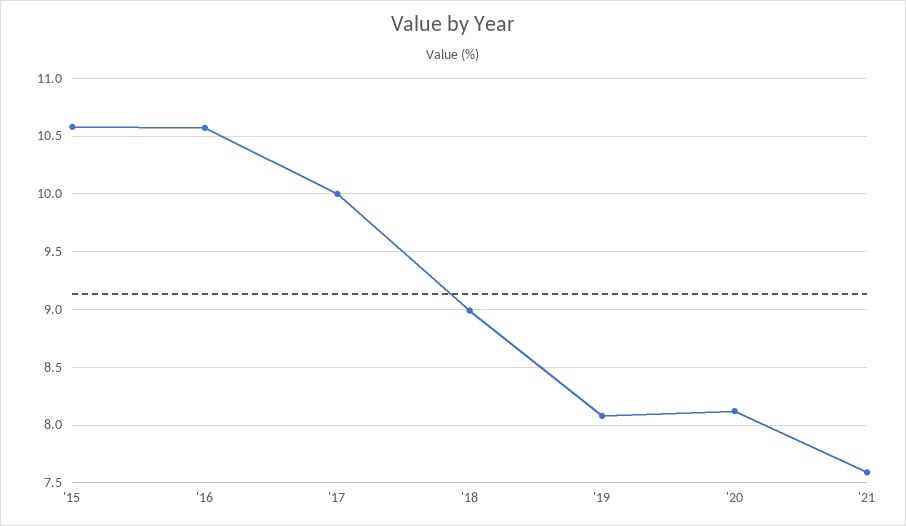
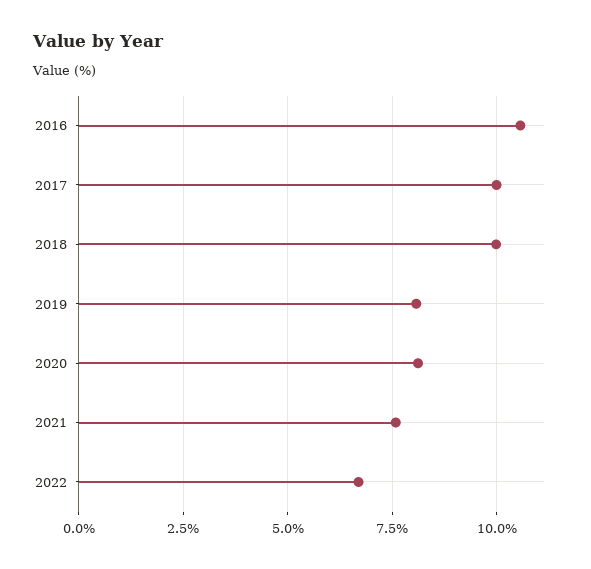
'15: 10.6 -> none
'18: 9 -> 10
2022: none -> 6.75

